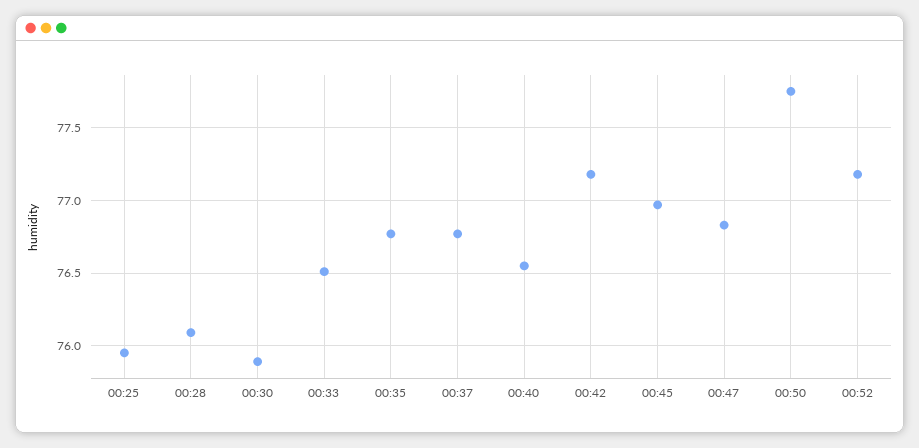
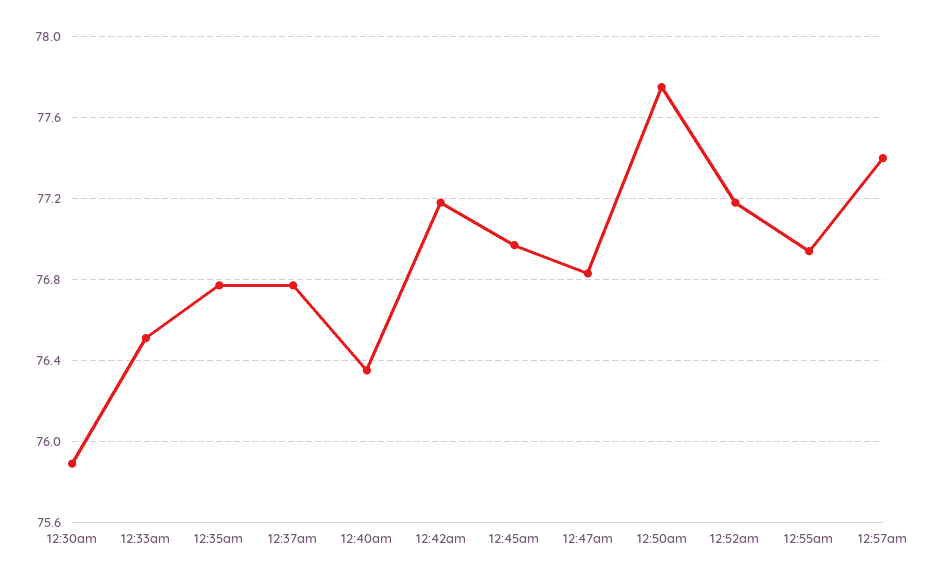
00:25: 75.95 -> none
00:28: 76.1 -> none
00:40: 76.55 -> 76.35
12:55am: none -> 76.95
12:57am: none -> 77.4

